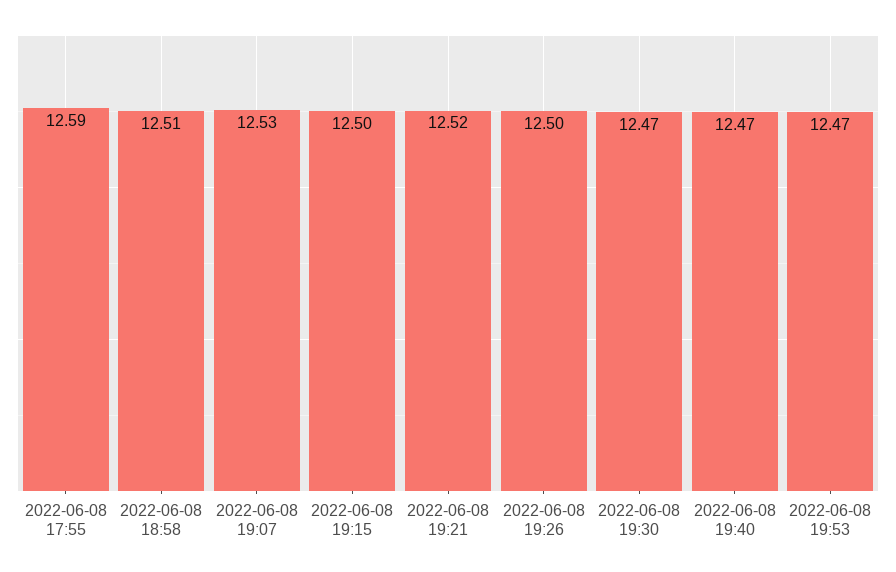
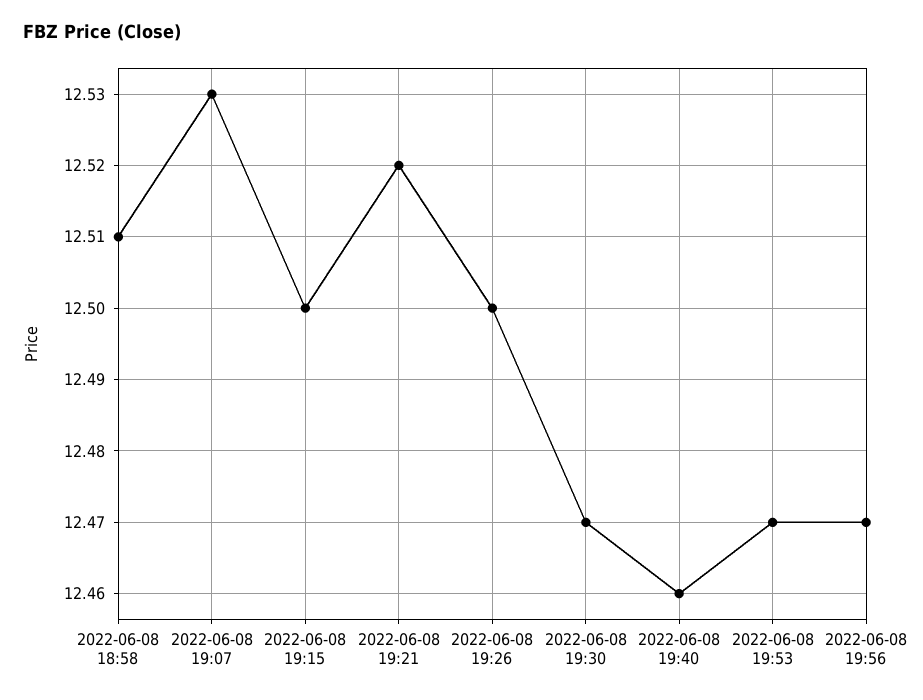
2022-06-08 17:55: 12.59 -> none
2022-06-08 19:40: 12.47 -> 12.46
2022-06-08 19:56: none -> 12.47

